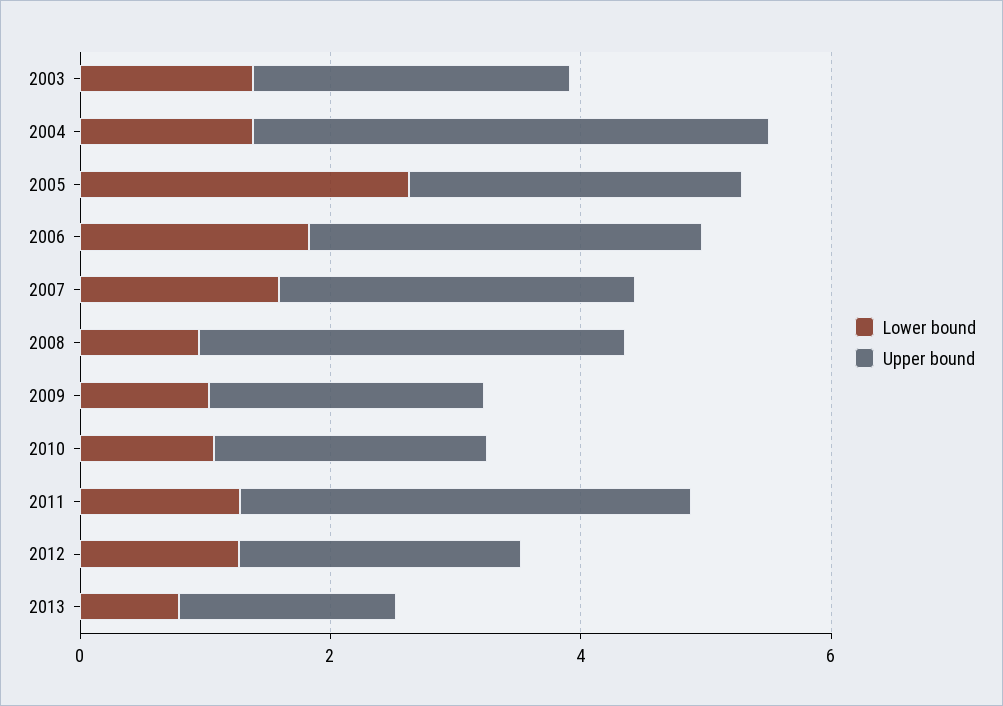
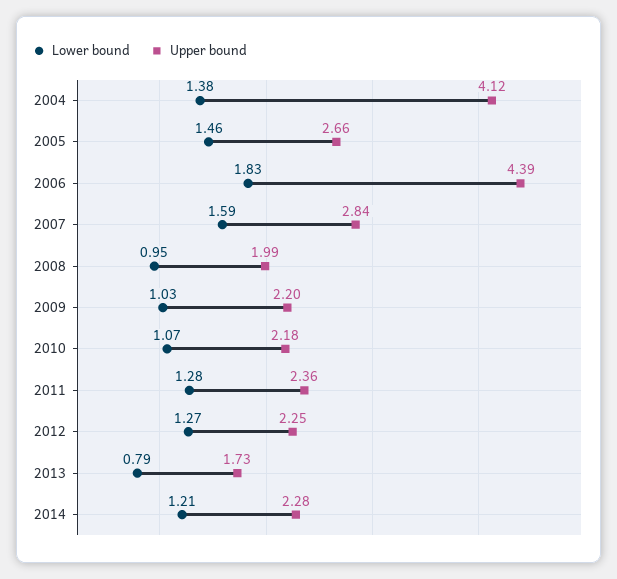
Lower bound, 2003: 1.5 -> none
Upper bound, 2003: 2.5 -> none
Lower bound, 2005: 2.5 -> 1.46
Upper bound, 2006: 3 -> 4.39
Upper bound, 2008: 3.5 -> 1.99
Upper bound, 2011: 3.5 -> 2.36
Lower bound, 2014: none -> 1.21
Upper bound, 2014: none -> 2.28

